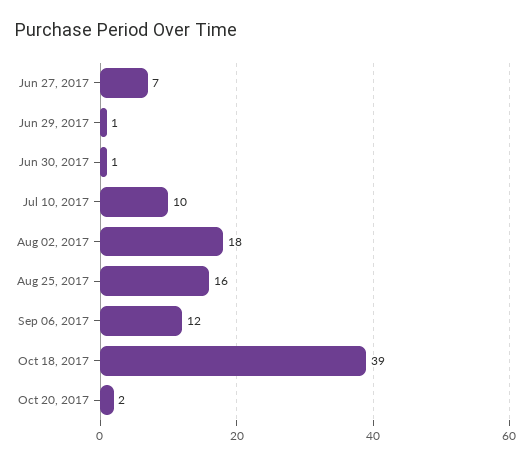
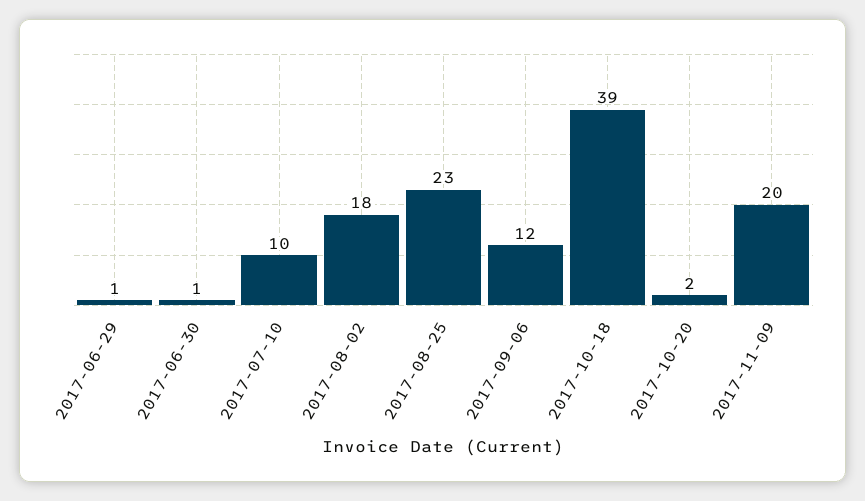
Jun 27, 2017: 7 -> none
Aug 25, 2017: 16 -> 23
2017-11-09: none -> 20

